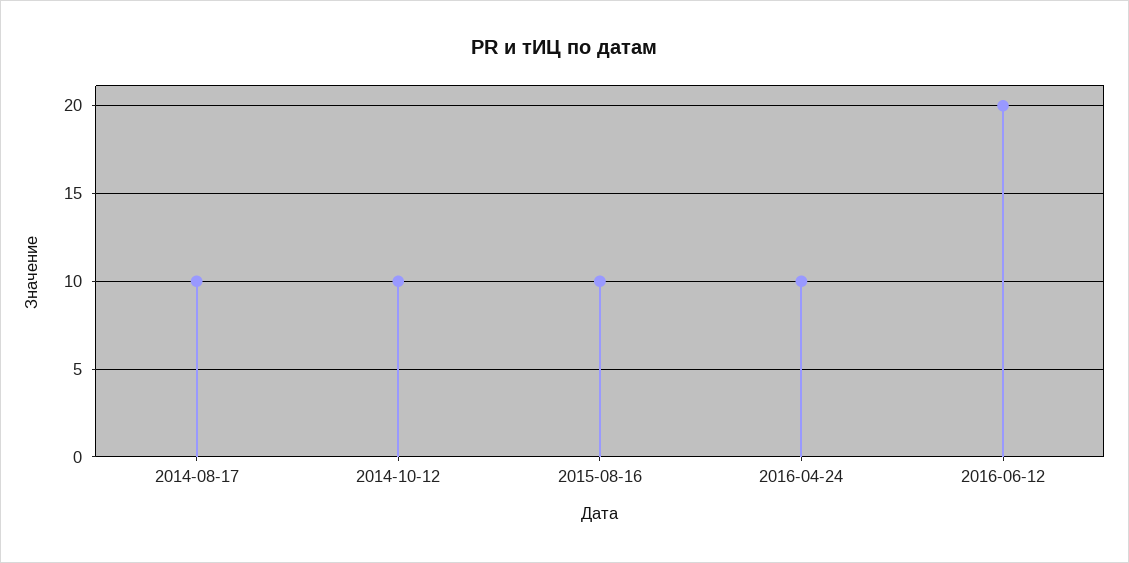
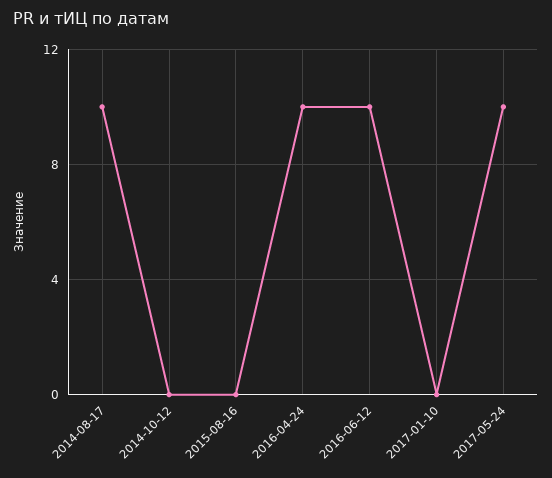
2014-10-12: 10 -> 0
2015-08-16: 10 -> 0
2016-06-12: 20 -> 10
2017-01-10: none -> 0
2017-05-24: none -> 10

